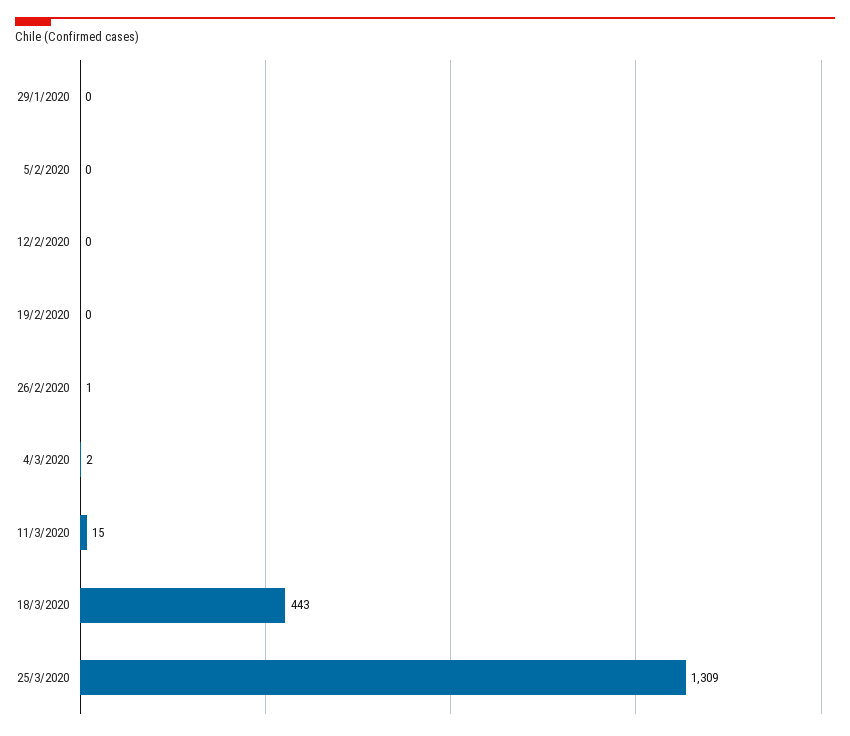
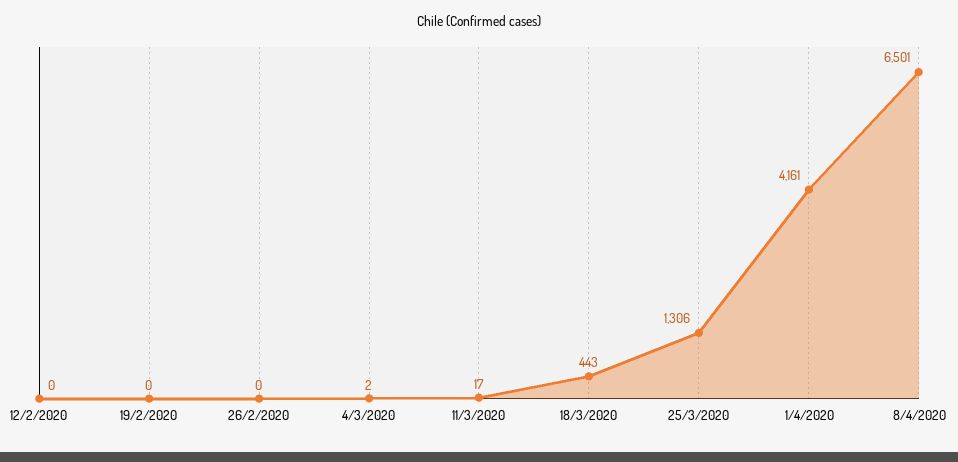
29/1/2020: 0 -> none
5/2/2020: 0 -> none
26/2/2020: 1 -> 0
11/3/2020: 15 -> 17
25/3/2020: 1309 -> 1306
1/4/2020: none -> 4161
8/4/2020: none -> 6501

